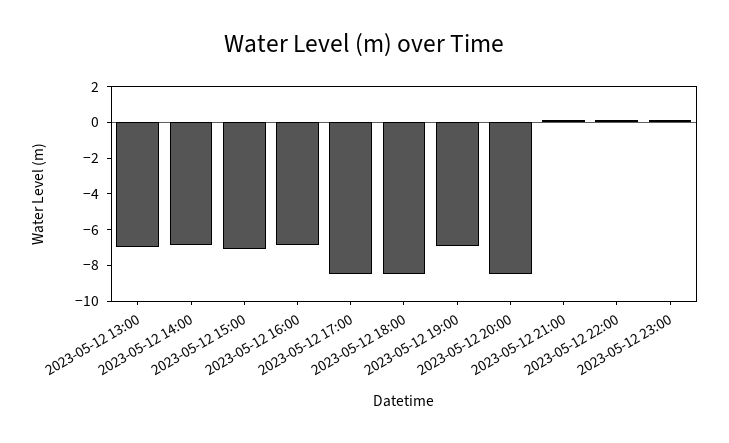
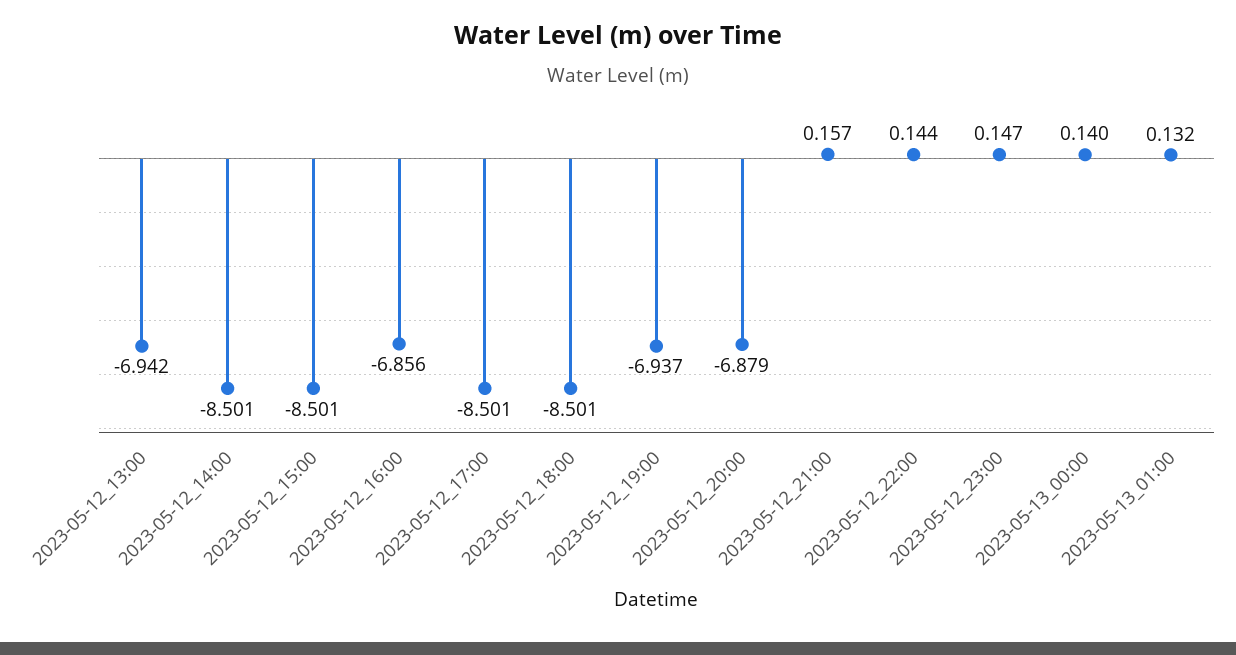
2023-05-12 14:00: -7 -> -8.501
2023-05-12 15:00: -7 -> -8.501
2023-05-12 20:00: -8.5 -> -6.879
2023-05-13_00:00: none -> 0.14
2023-05-13_01:00: none -> 0.132

